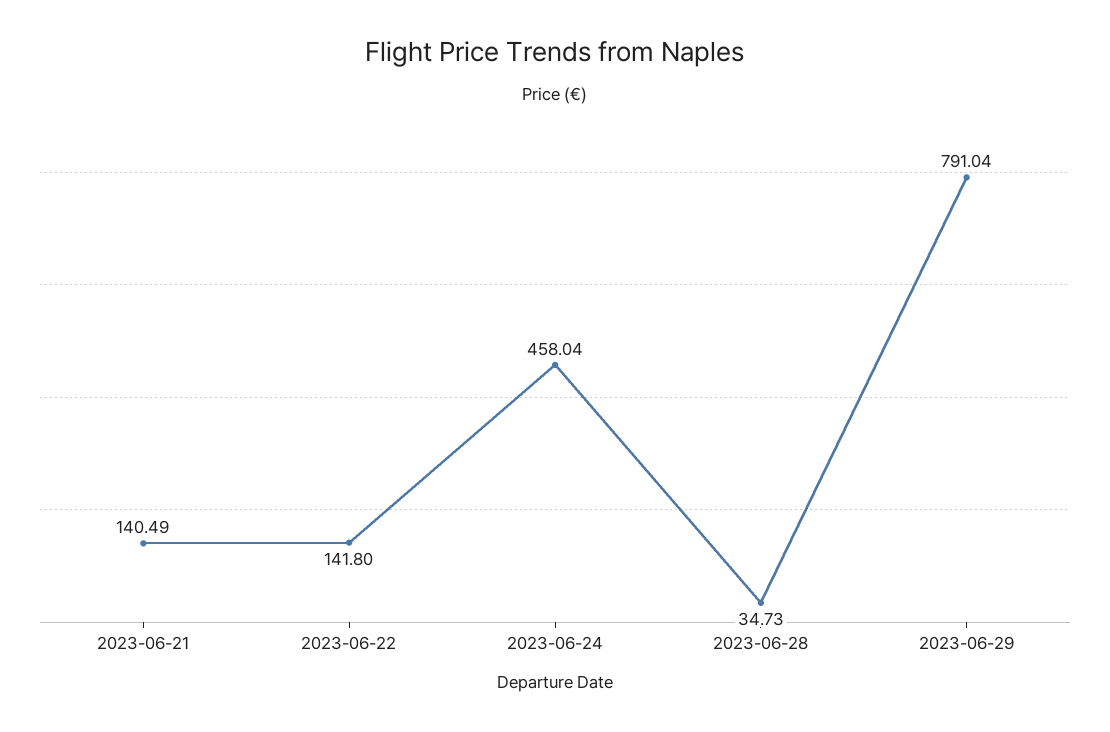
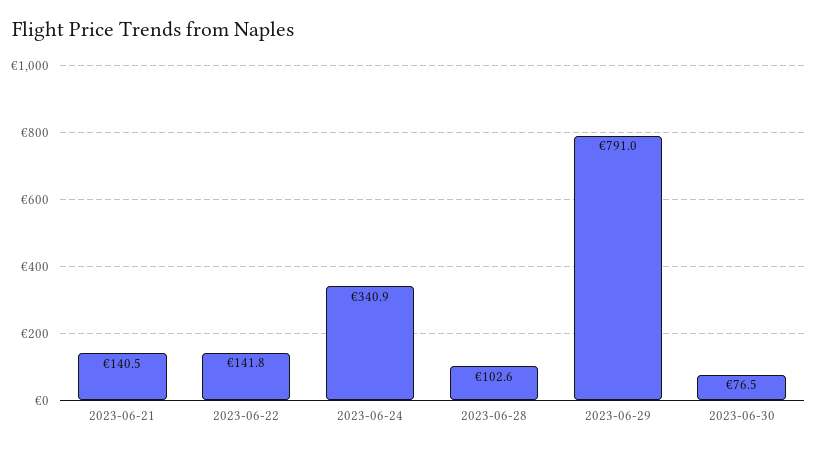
2023-06-24: 458.04 -> 340.9
2023-06-28: 34.73 -> 102.6
2023-06-30: none -> 76.5

